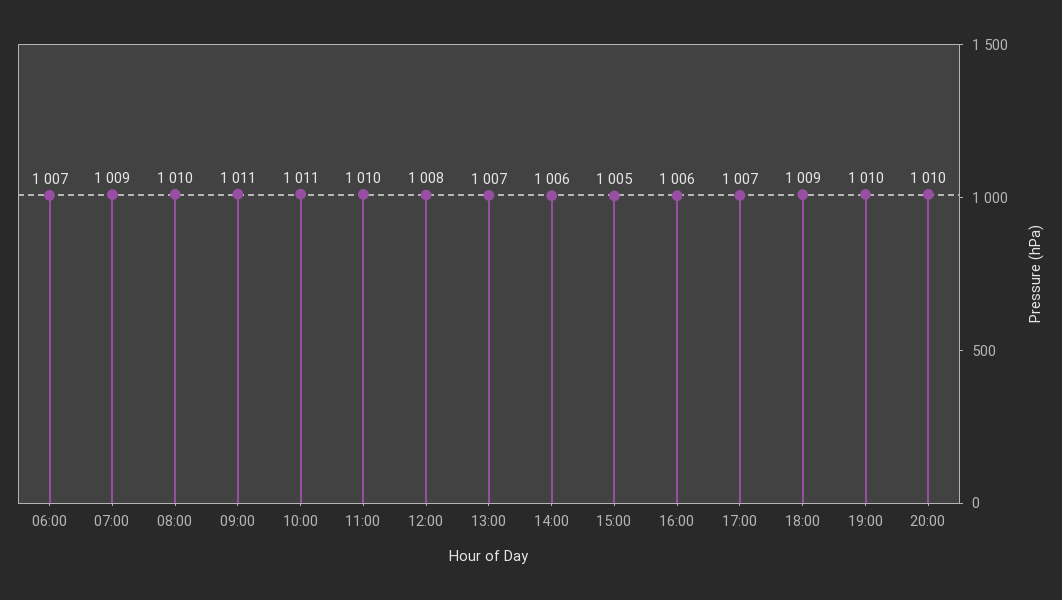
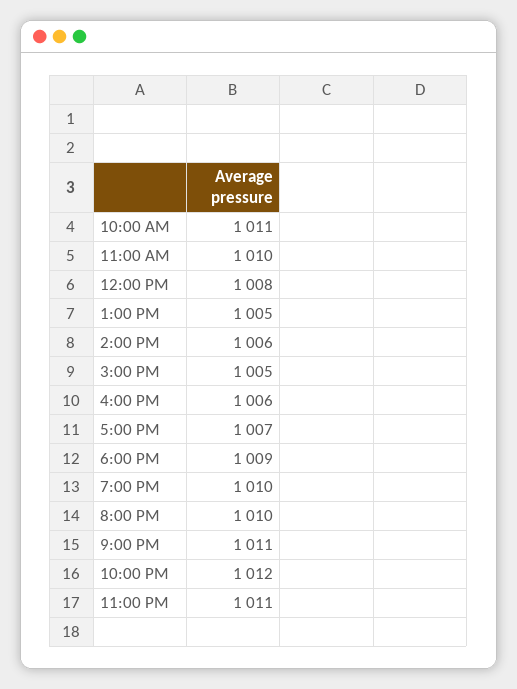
06:00: 1007 -> none
07:00: 1009 -> none
08:00: 1010 -> none
09:00: 1011 -> none
13:00: 1007 -> 1005
9:00 PM: none -> 1011
10:00 PM: none -> 1012
11:00 PM: none -> 1011

